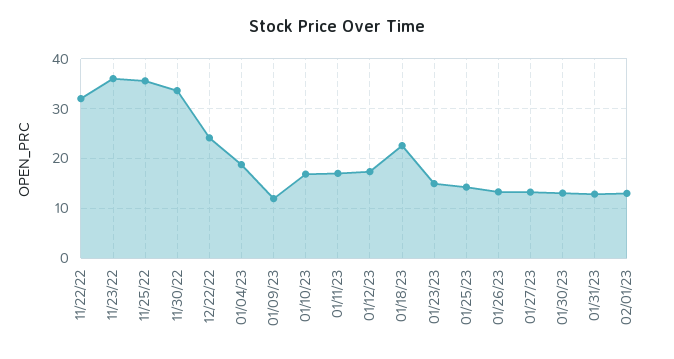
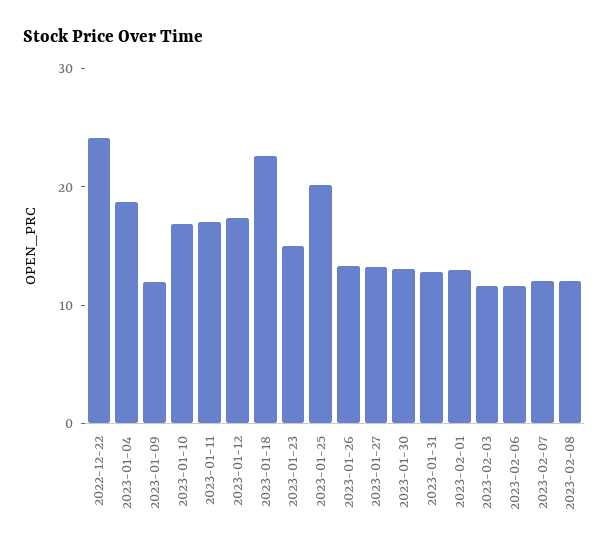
11/22/22: 32 -> none
11/23/22: 36 -> none
11/25/22: 36 -> none
11/30/22: 34 -> none
01/25/23: 14 -> 20
2023-02-03: none -> 12
2023-02-06: none -> 12
2023-02-07: none -> 12
2023-02-08: none -> 12

